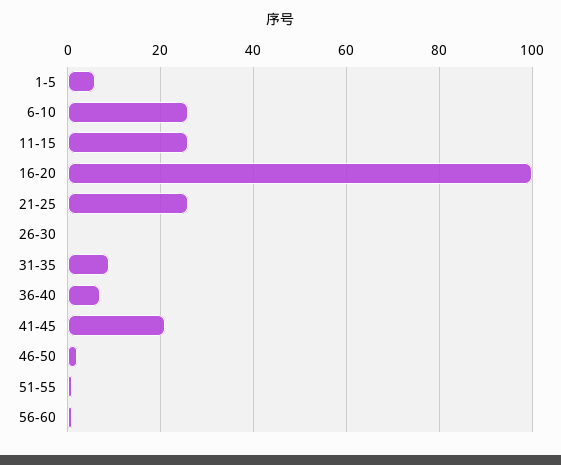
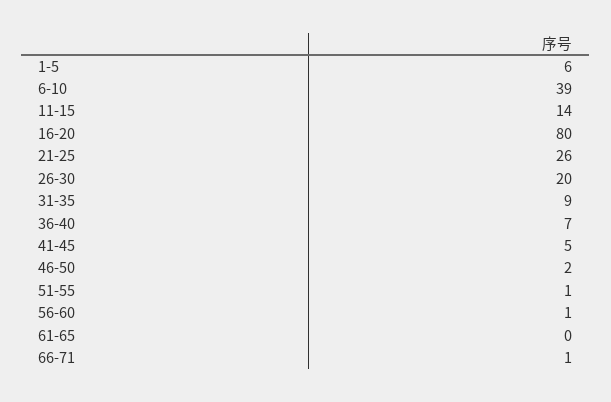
6-10: 25 -> 39
11-15: 25 -> 14
16-20: 100 -> 80
26-30: 0 -> 20
41-45: 20 -> 5
61-65: none -> 0
66-71: none -> 1

